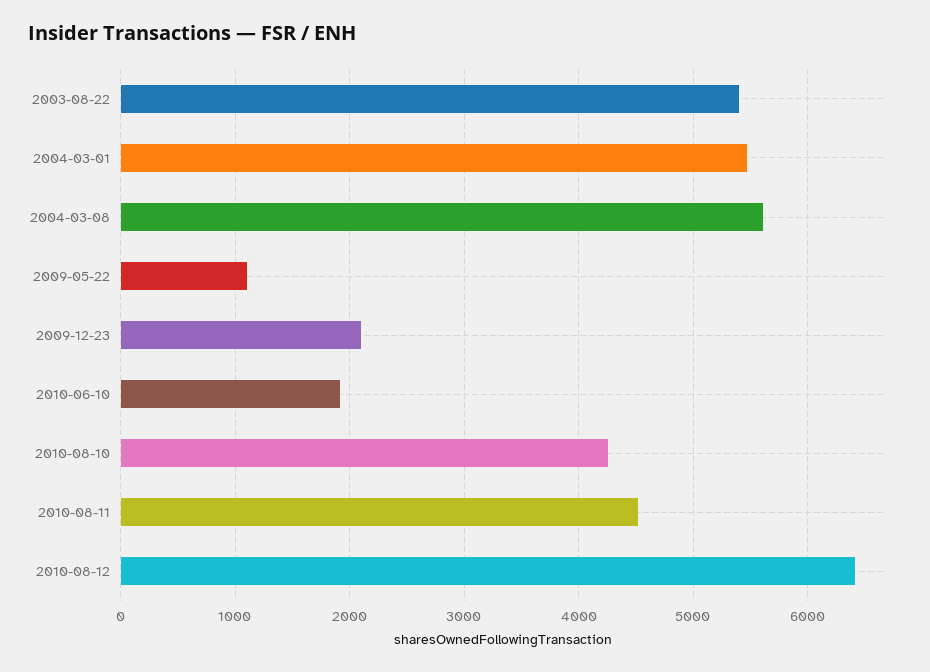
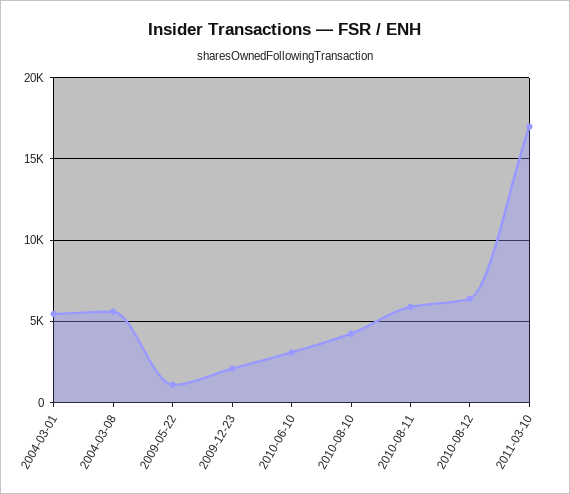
2003-08-22: 5400 -> none
2010-06-10: 1900 -> 3000
2010-08-11: 4500 -> 6000
2011-03-10: none -> 17000

